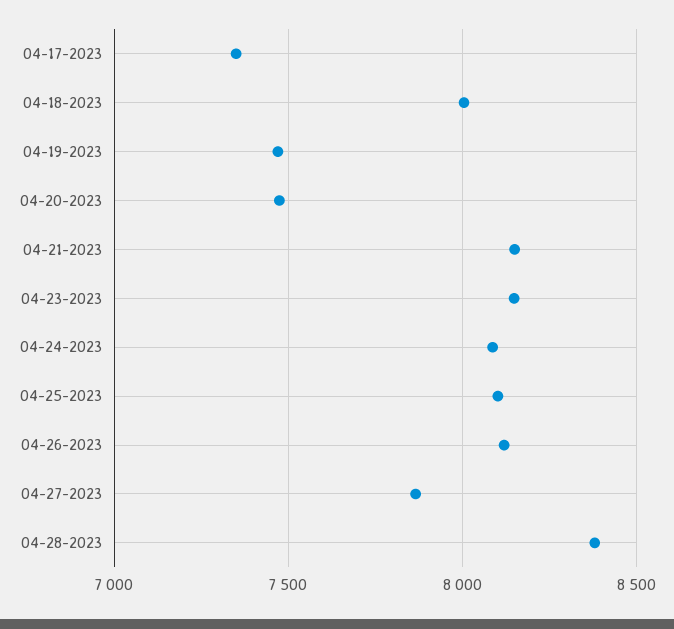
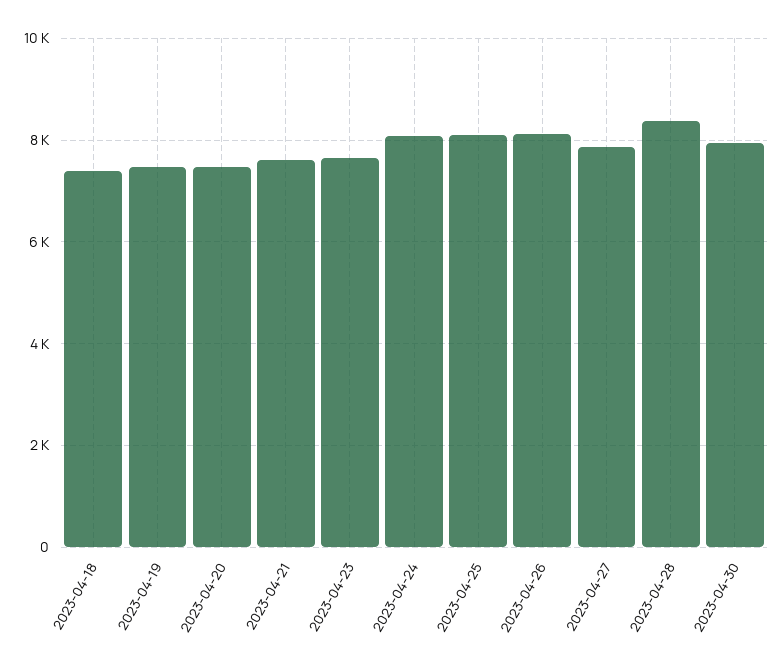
04-17-2023: 7350 -> none
04-18-2023: 8000 -> 7400
04-21-2023: 8150 -> 7600
04-23-2023: 8150 -> 7600
2023-04-30: none -> 8000

